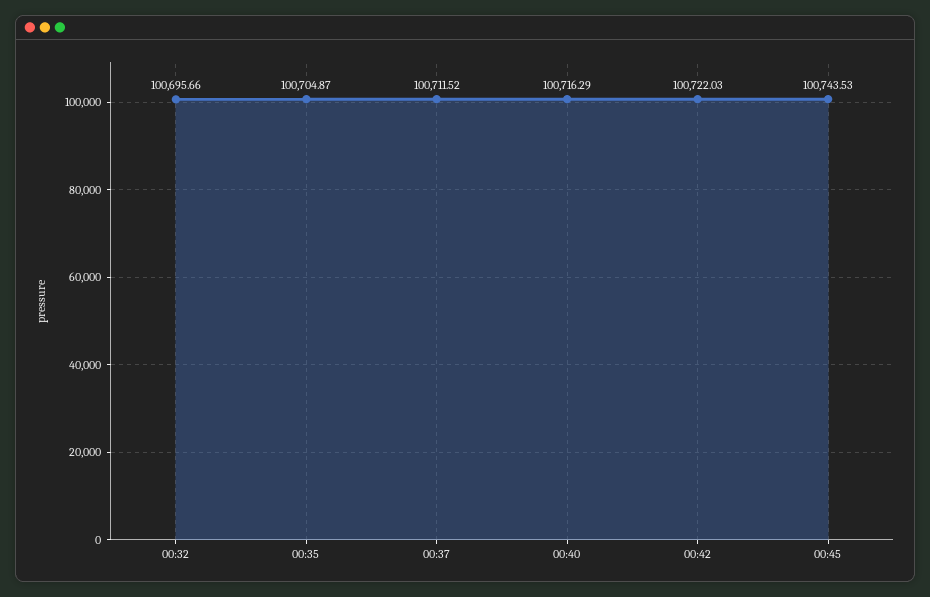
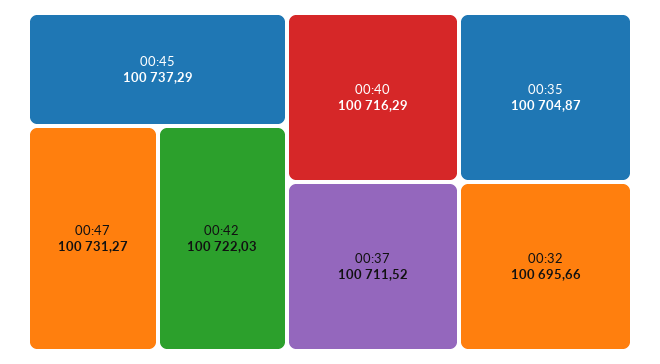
00:45: 100743.53 -> 100737.29
00:47: none -> 100731.27

